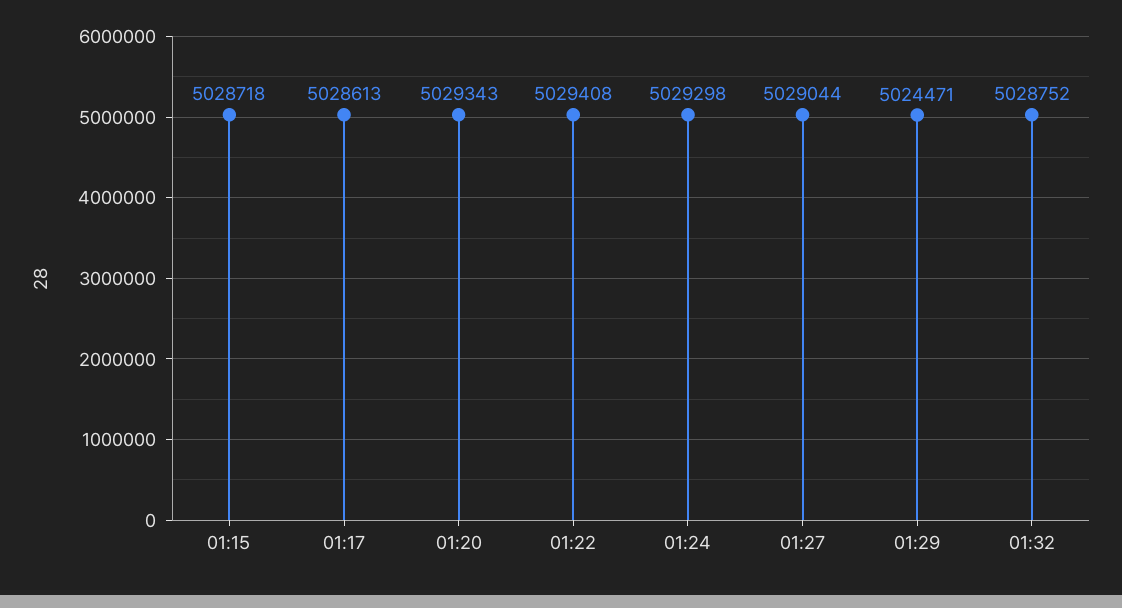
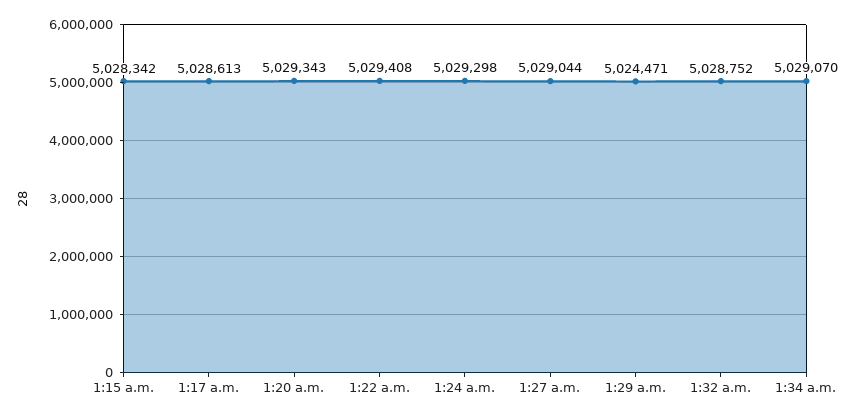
01:15: 5028718 -> 5028342
1:34 a.m.: none -> 5029070

